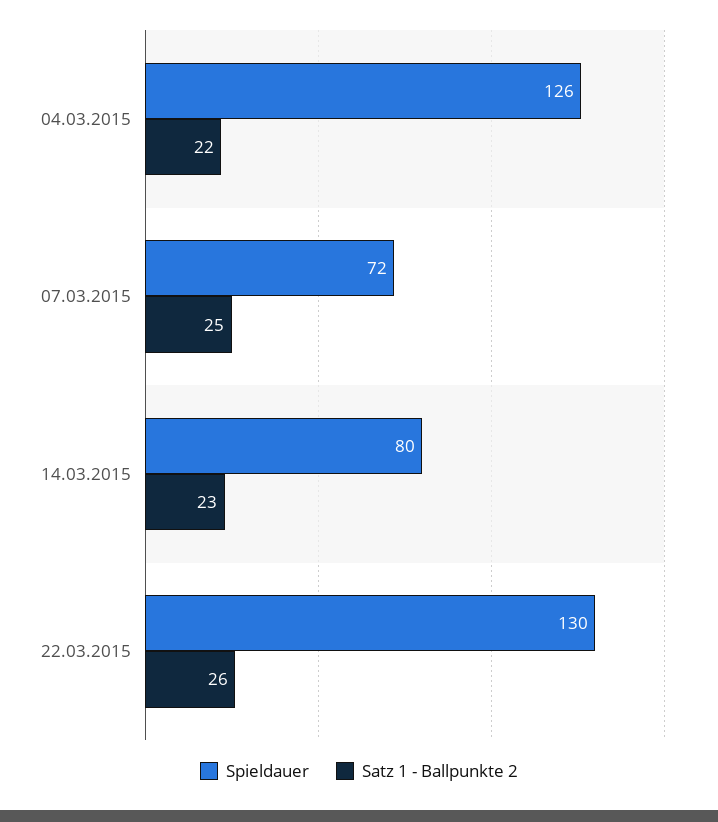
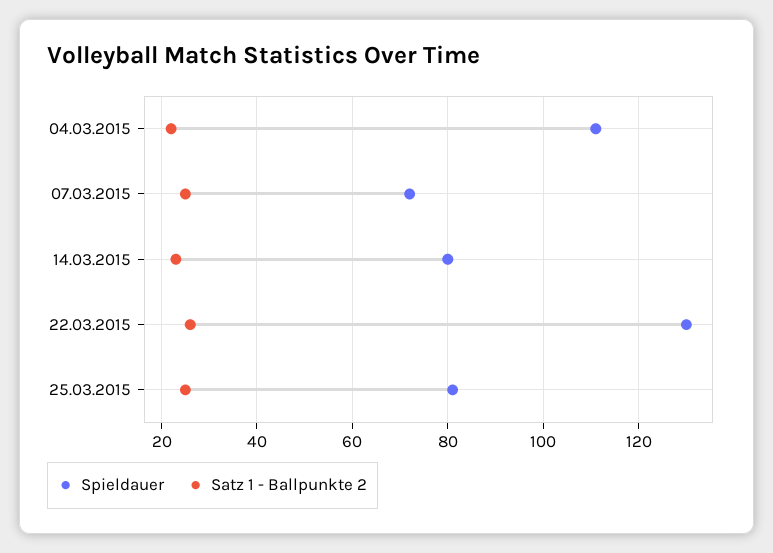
Spieldauer, 04.03.2015: 126 -> 110
Spieldauer, 25.03.2015: none -> 80
Satz 1 - Ballpunkte 2, 25.03.2015: none -> 25

